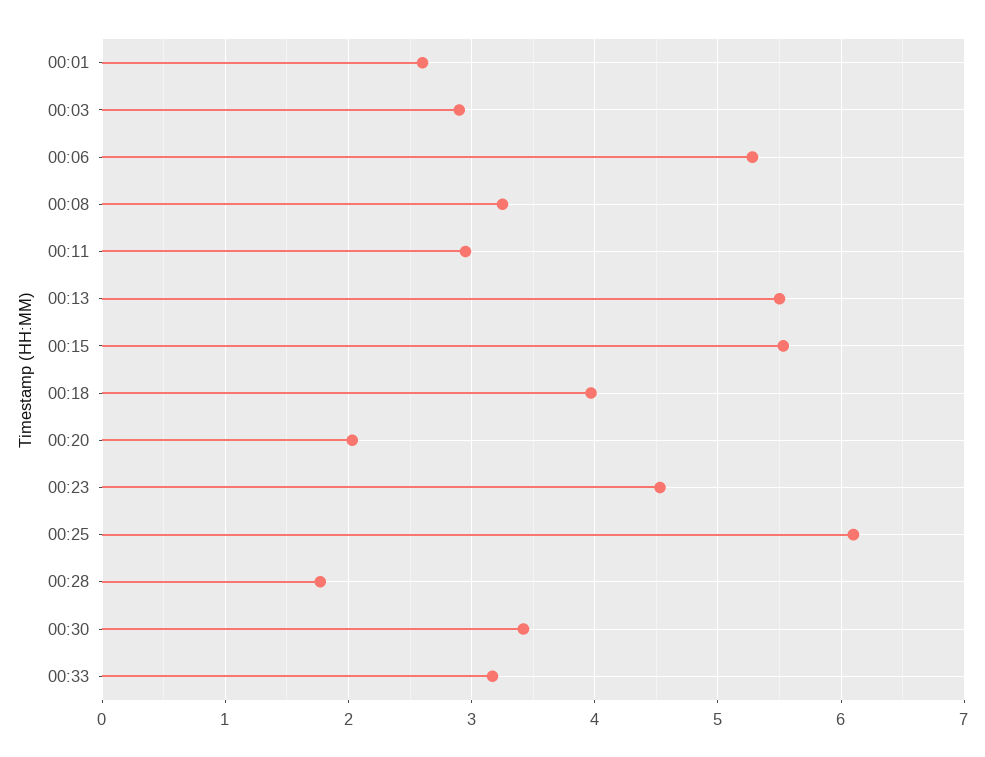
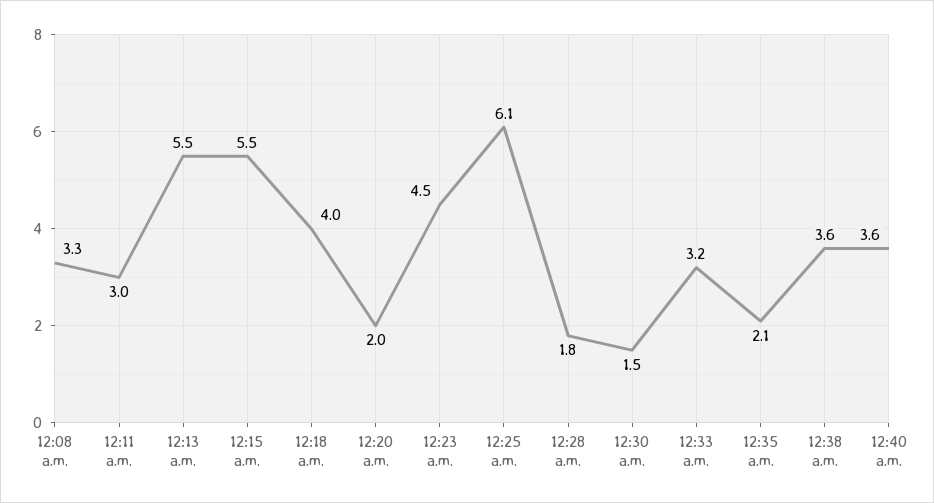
00:01: 2.6 -> none
00:03: 2.9 -> none
00:06: 5.3 -> none
00:30: 3.4 -> 1.5
12:35 a.m.: none -> 2.1
12:38 a.m.: none -> 3.6
12:40 a.m.: none -> 3.6

